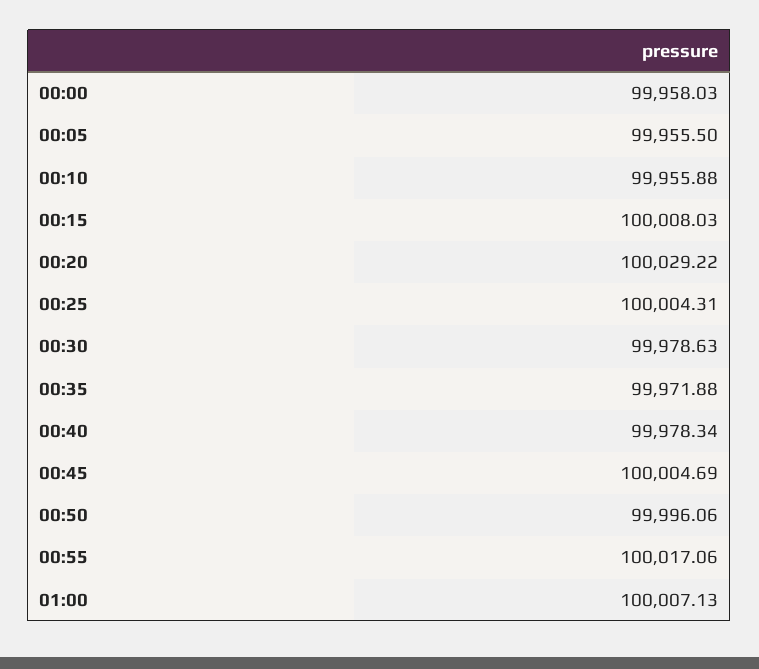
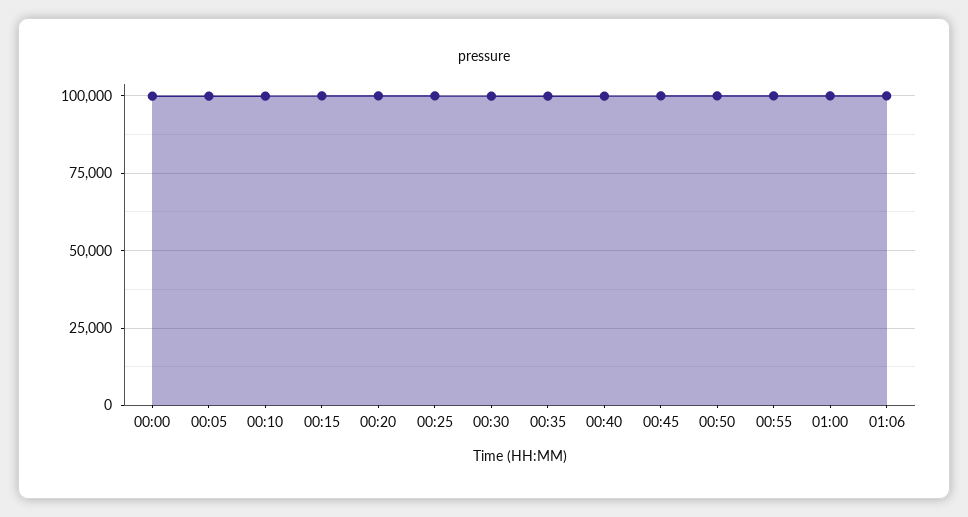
01:06: none -> 100000

